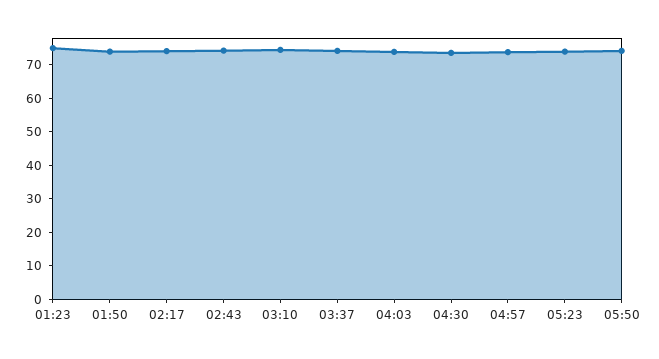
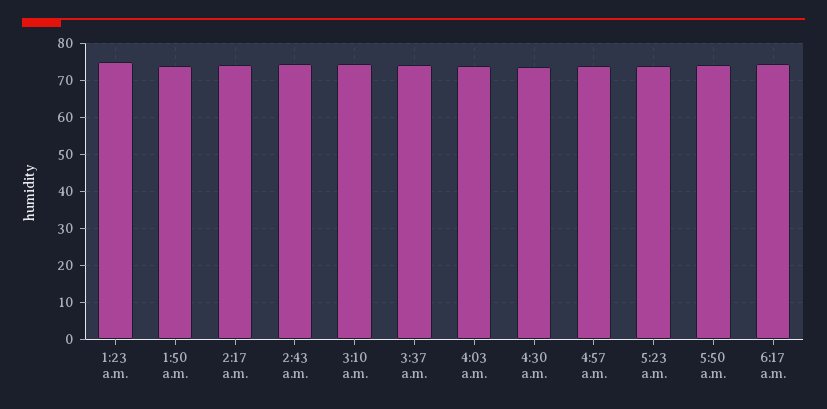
6:17 a.m.: none -> 74

